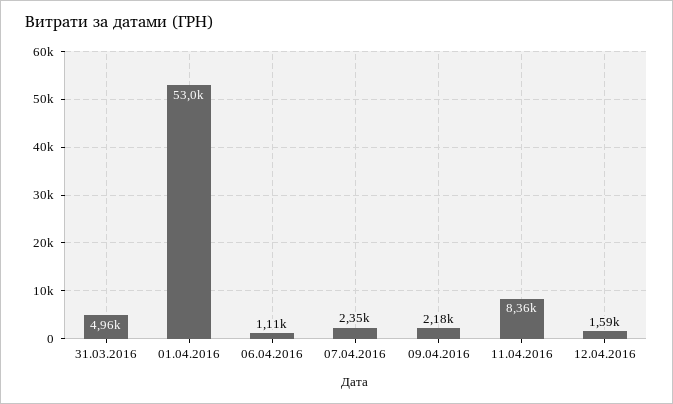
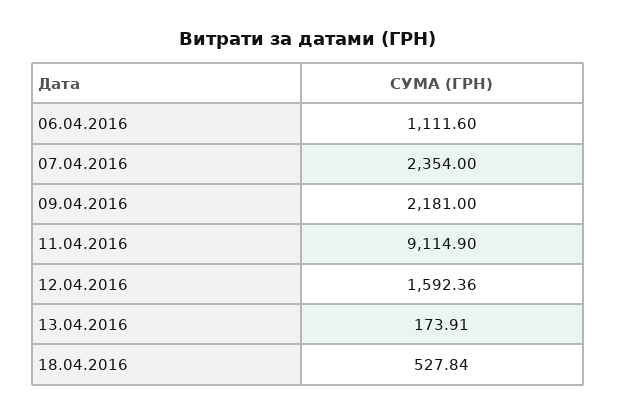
31.03.2016: 4960 -> none
01.04.2016: 53000 -> none
11.04.2016: 8360 -> 9114.9
13.04.2016: none -> 173.91
18.04.2016: none -> 527.84

